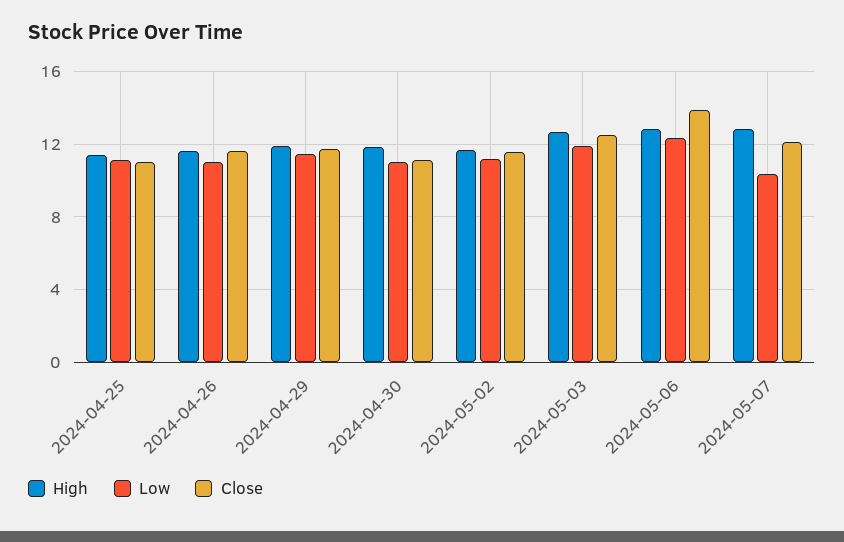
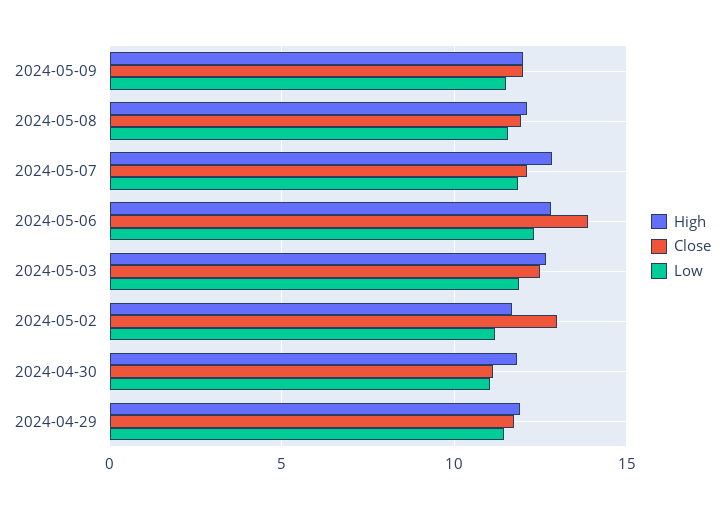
High, 2024-04-25: 11.5 -> none
Low, 2024-04-25: 11 -> none
Close, 2024-04-25: 11 -> none
High, 2024-04-26: 11.5 -> none
Low, 2024-04-26: 11 -> none
Close, 2024-04-26: 11.5 -> none
Close, 2024-05-02: 11.5 -> 13
Low, 2024-05-07: 10.5 -> 12
High, 2024-05-09: none -> 12
Close, 2024-05-09: none -> 12
Low, 2024-05-09: none -> 11.5
High, 2024-05-08: none -> 12
Close, 2024-05-08: none -> 12
Low, 2024-05-08: none -> 11.5

